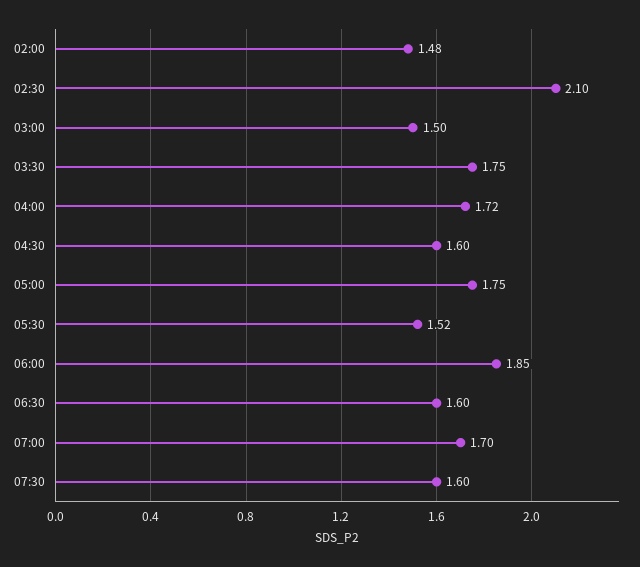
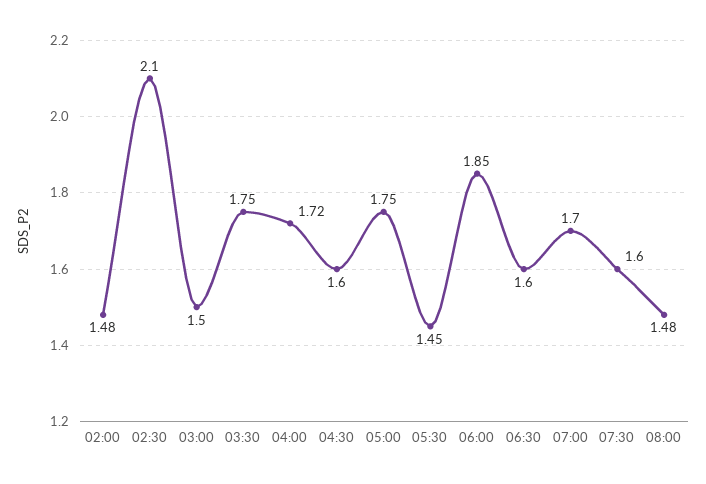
05:30: 1.52 -> 1.45
08:00: none -> 1.48

